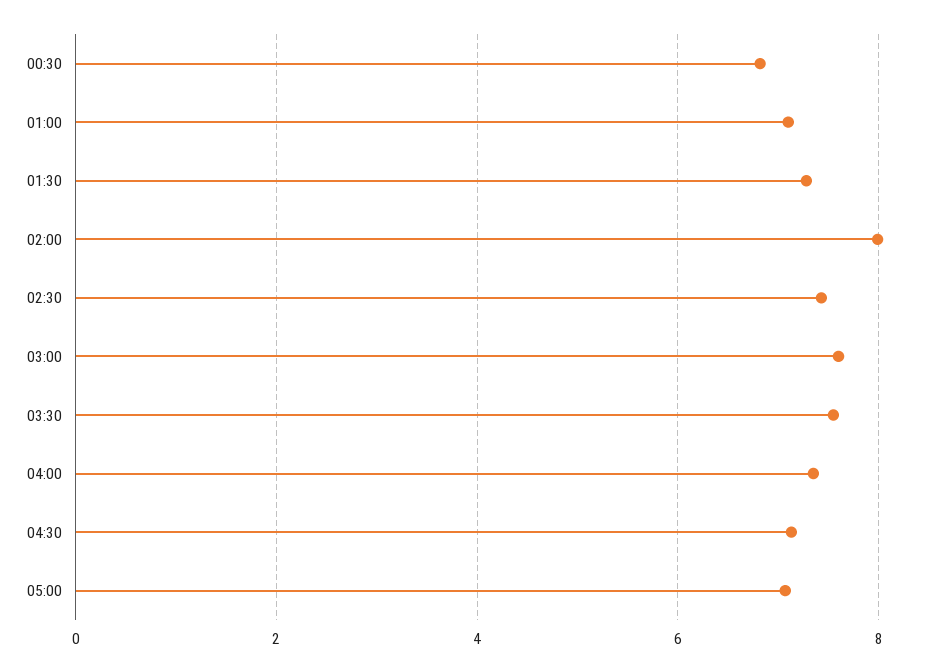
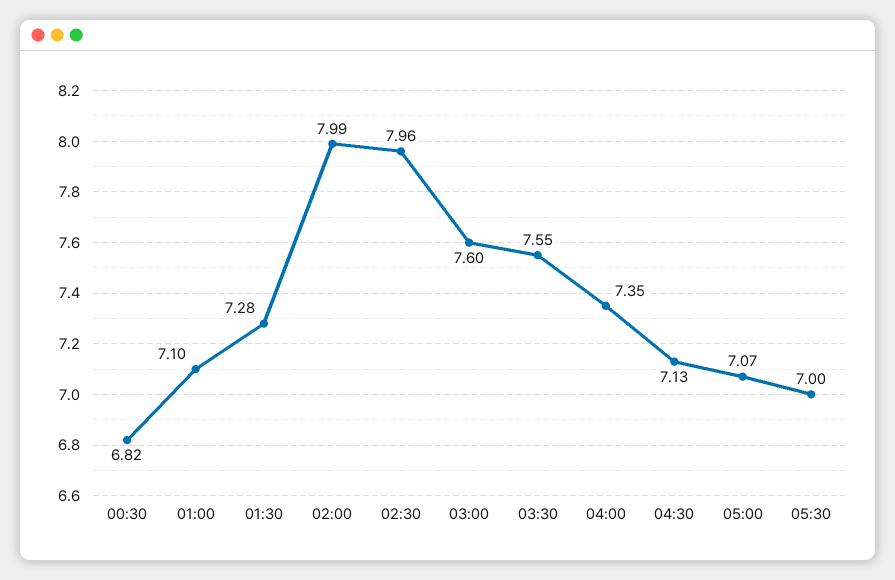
02:30: 7.4 -> 7.96
05:30: none -> 7

